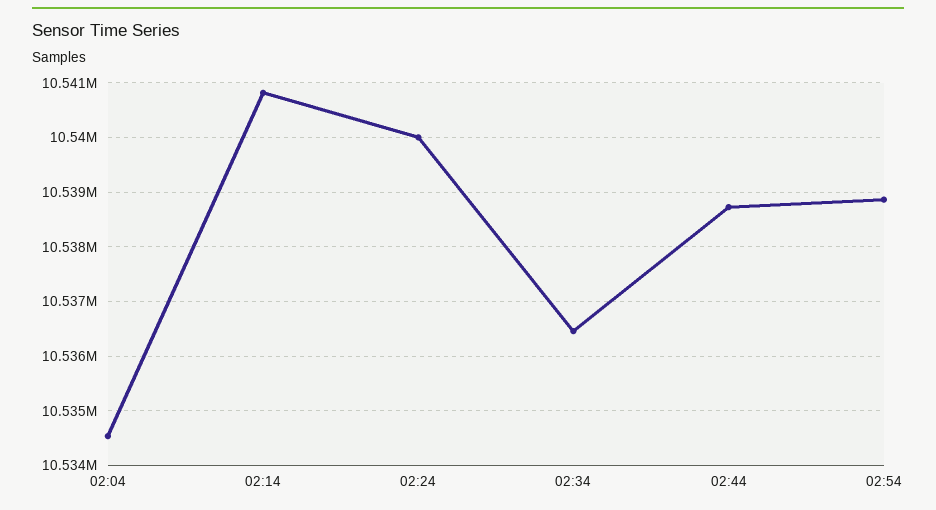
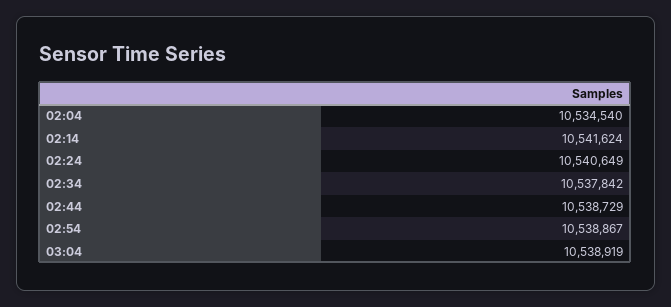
02:14: 10540800 -> 10541624
02:24: 10540000 -> 10540649
02:34: 10536400 -> 10537842
03:04: none -> 10538919

